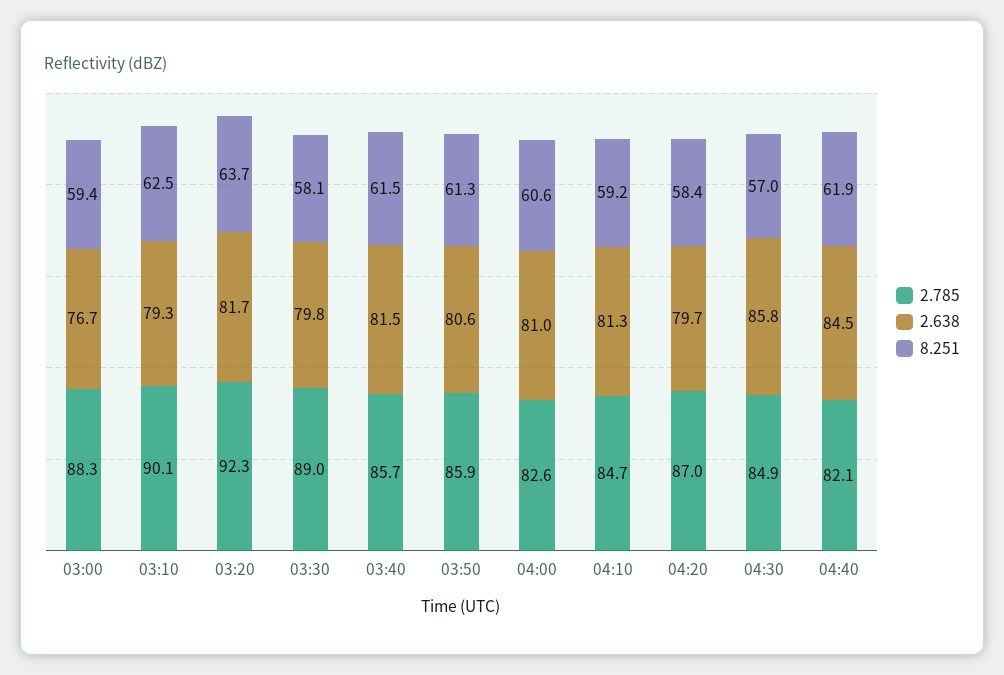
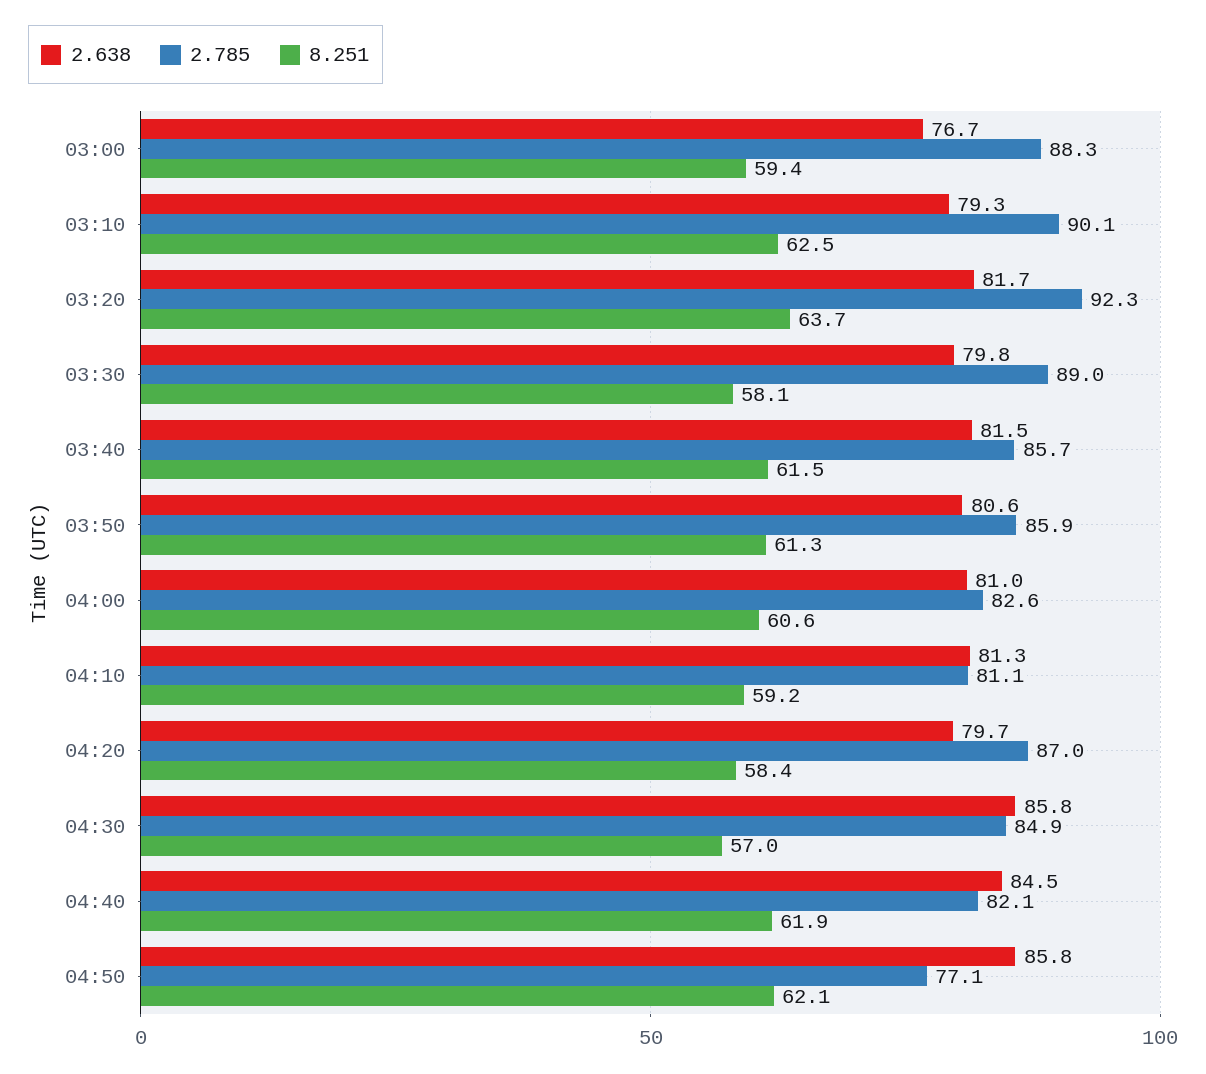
2.785, 04:10: 84.7 -> 81.1
2.638, 04:50: none -> 85.8
2.785, 04:50: none -> 77.1
8.251, 04:50: none -> 62.1

